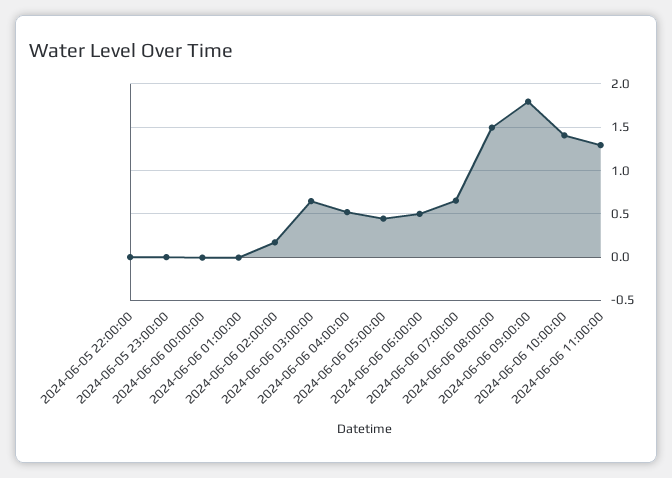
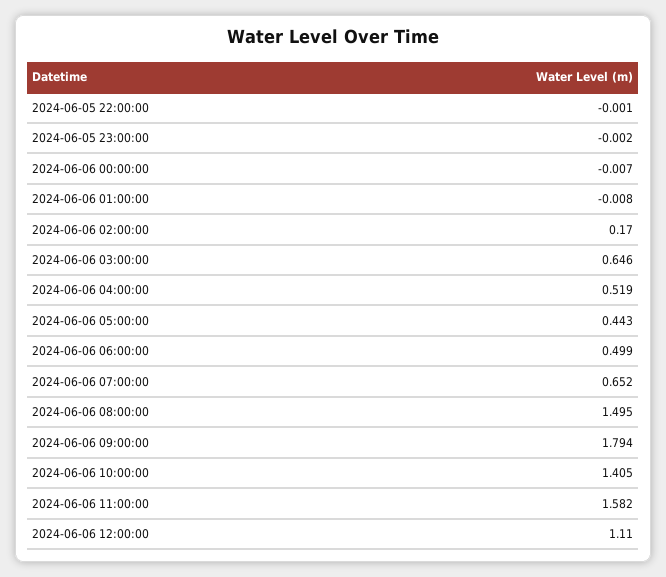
2024-06-06 11:00:00: 1.3 -> 1.582
2024-06-06 12:00:00: none -> 1.11

